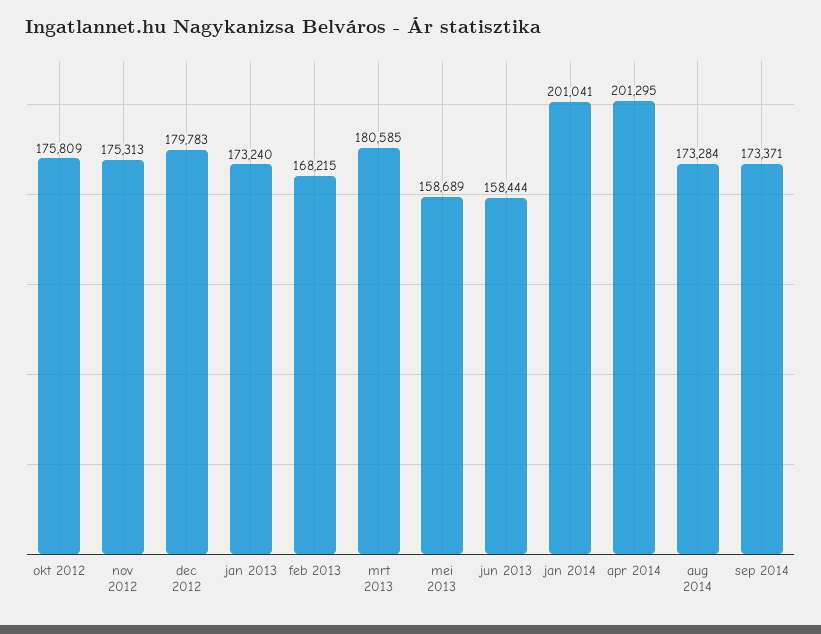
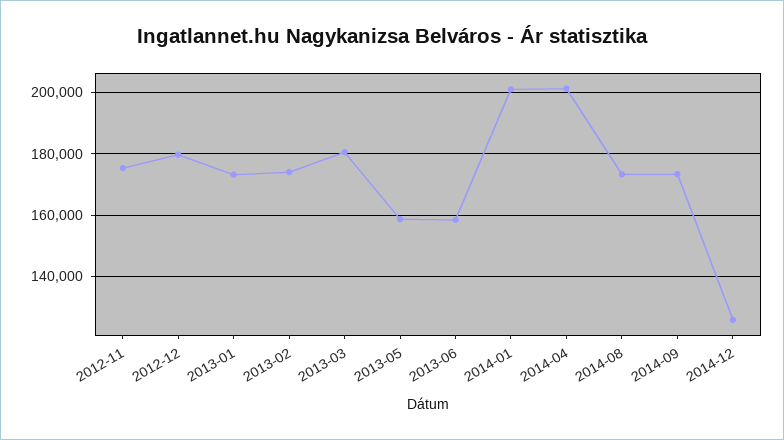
okt 2012: 175809 -> none
feb 2013: 168215 -> 174000
2014-12: none -> 126000

